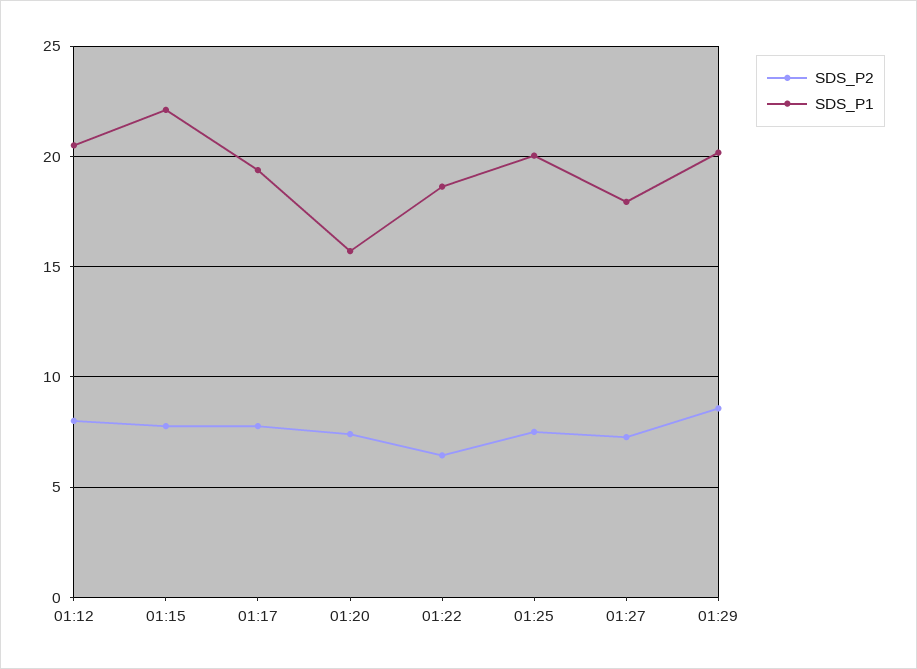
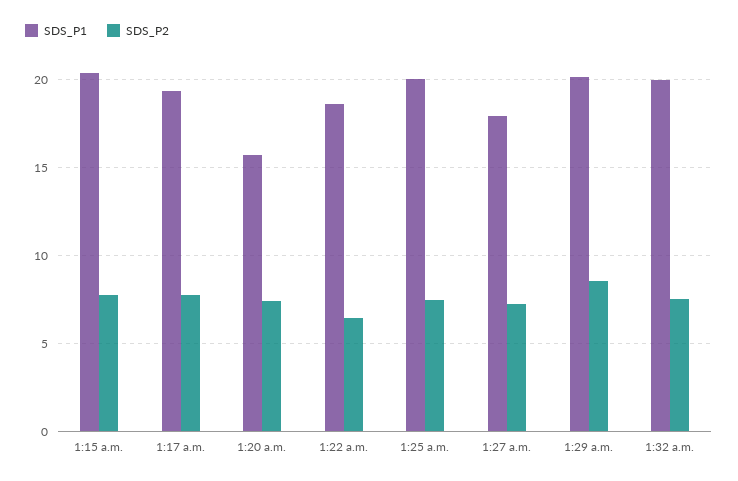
SDS_P2, 01:12: 8 -> none
SDS_P1, 01:12: 20.5 -> none
SDS_P1, 01:15: 22 -> 20.5
SDS_P1, 1:32 a.m.: none -> 20
SDS_P2, 1:32 a.m.: none -> 7.5

